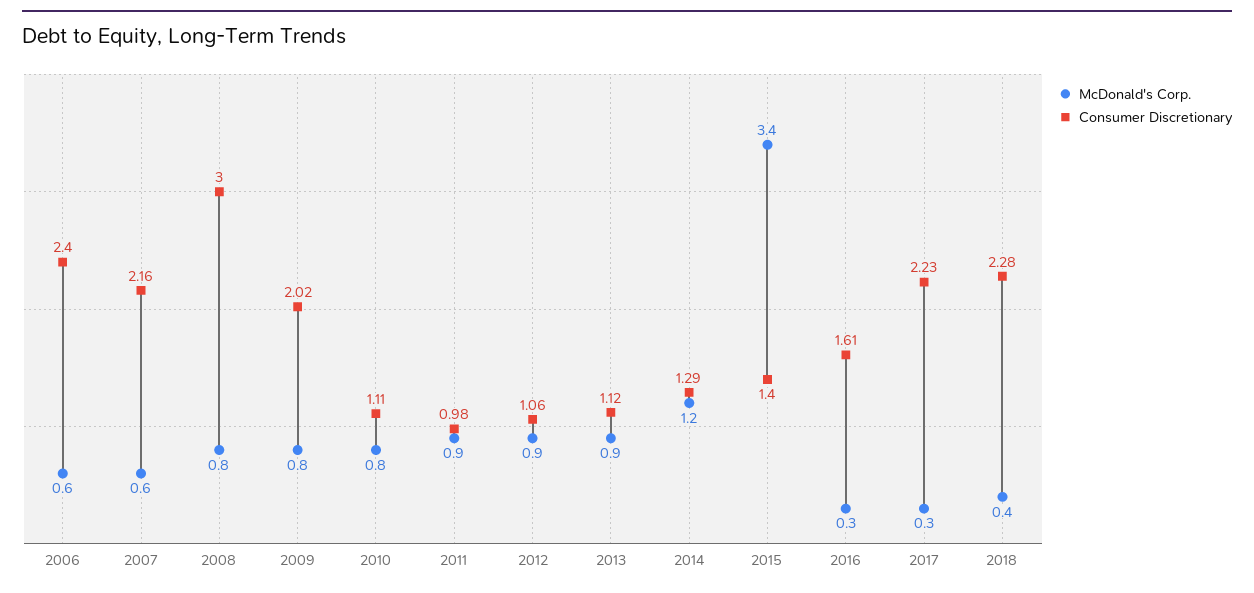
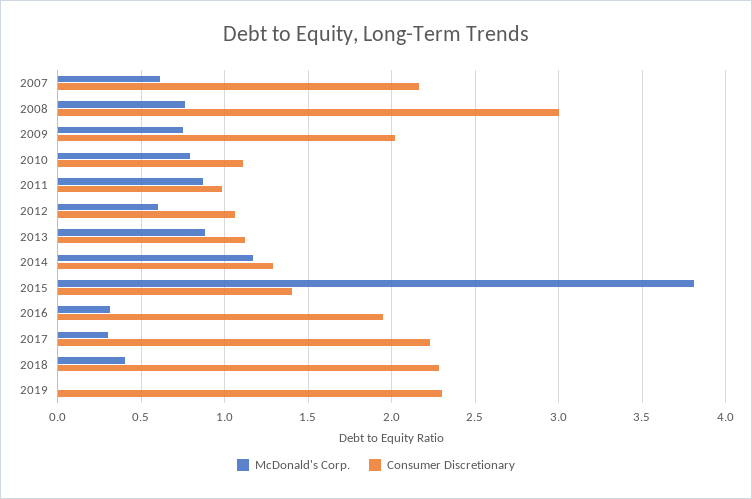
McDonald's Corp., 2006: 0.6 -> none
Consumer Discretionary, 2006: 2.4 -> none
McDonald's Corp., 2012: 0.9 -> 0.6
McDonald's Corp., 2015: 3.4 -> 3.8
Consumer Discretionary, 2016: 1.61 -> 1.95
McDonald's Corp., 2019: none -> 0
Consumer Discretionary, 2019: none -> 2.3

